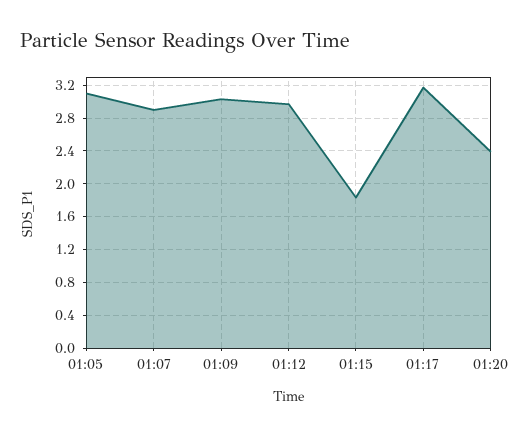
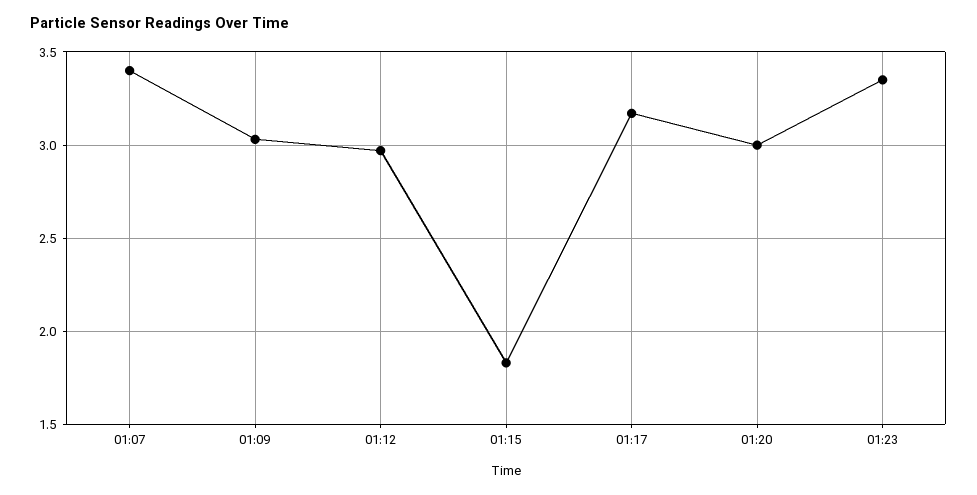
01:05: 3.1 -> none
01:07: 2.9 -> 3.4
01:20: 2.4 -> 3
01:23: none -> 3.35

